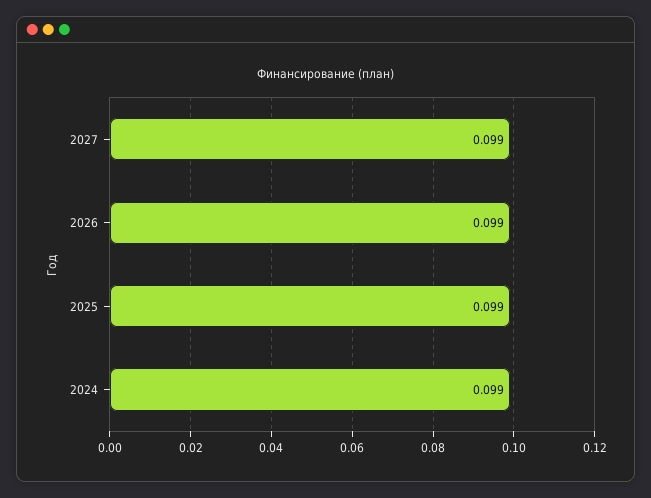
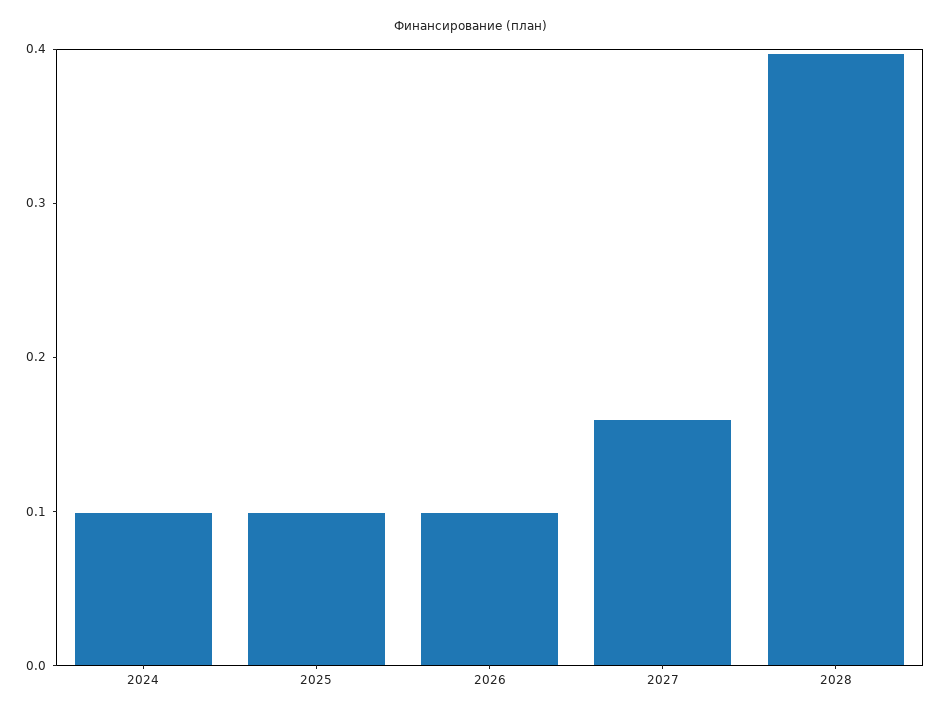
2027: 0.099 -> 0.16
2028: none -> 0.4

